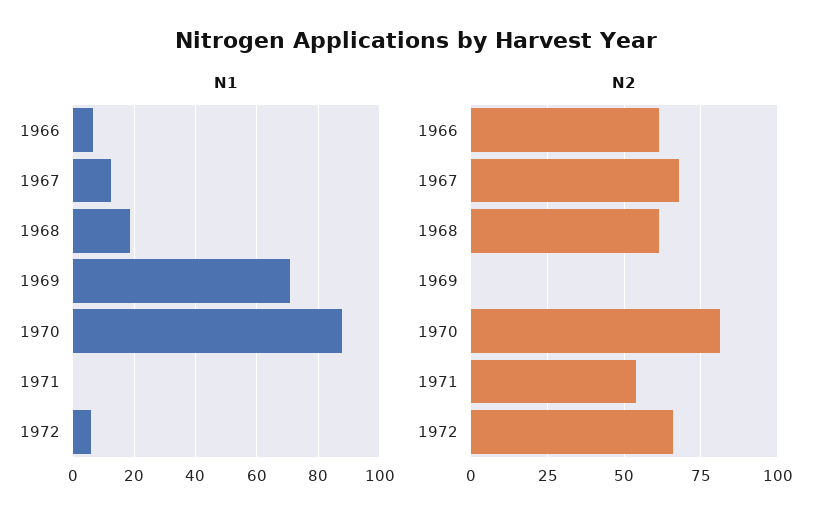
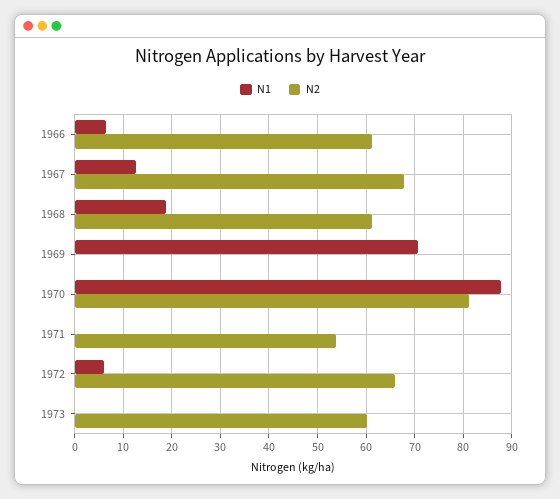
N1, 1973: none -> 0
N2, 1973: none -> 60

